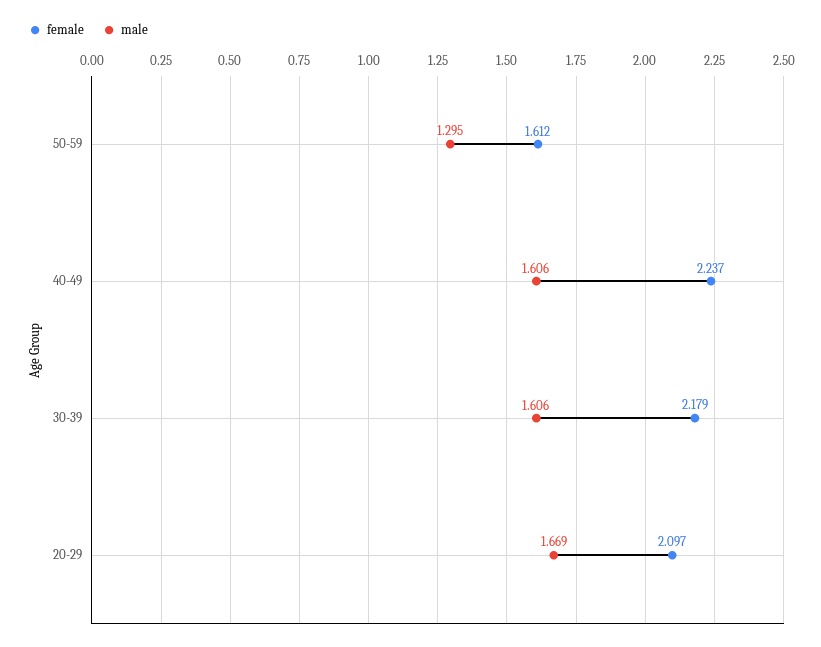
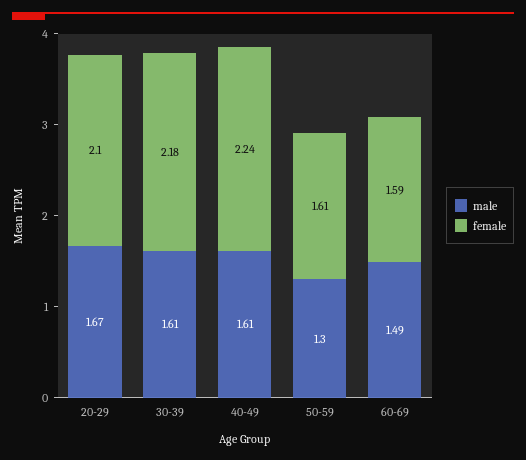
male, 60-69: none -> 1.49
female, 60-69: none -> 1.59

